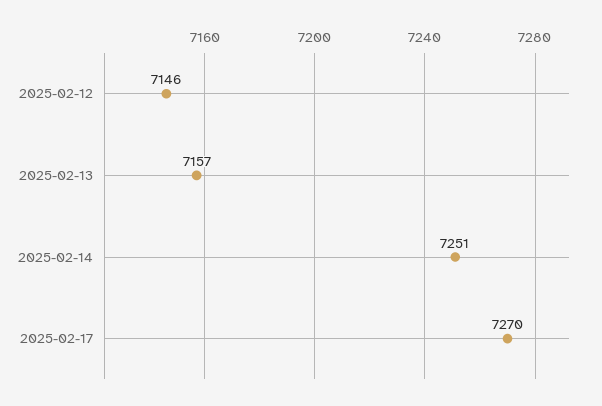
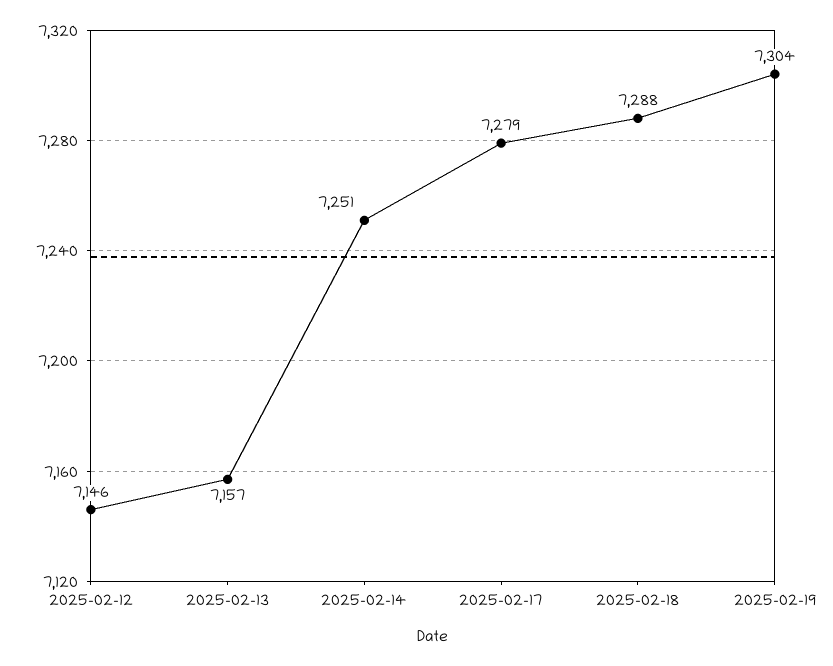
2025-02-17: 7270 -> 7279
2025-02-18: none -> 7288
2025-02-19: none -> 7304

